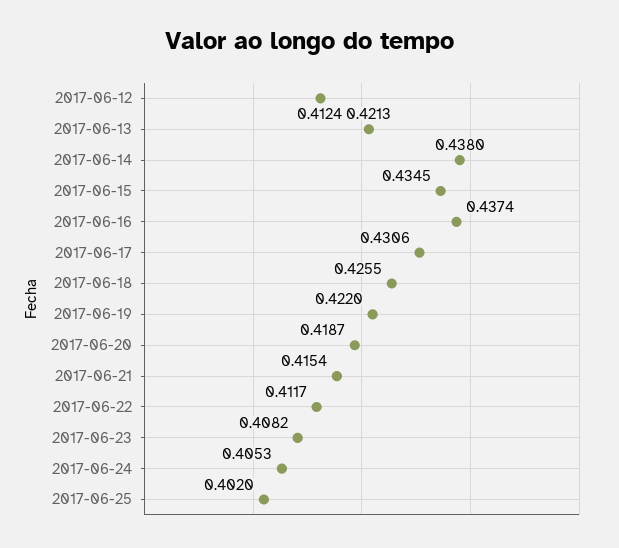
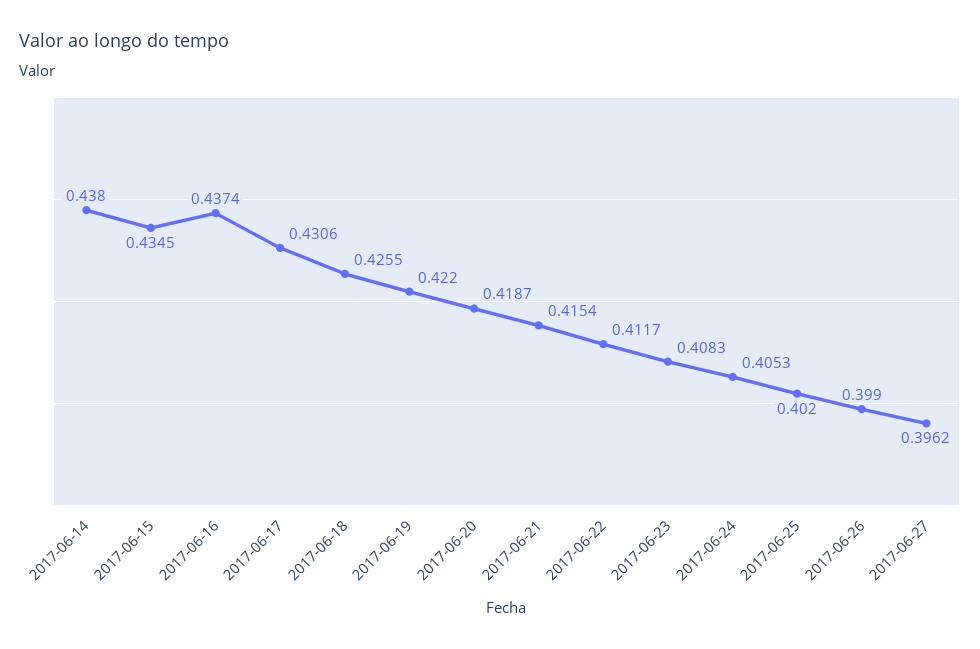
2017-06-12: 0.4124 -> none
2017-06-13: 0.4213 -> none
2017-06-23: 0.4082 -> 0.4083
2017-06-26: none -> 0.399
2017-06-27: none -> 0.3962

